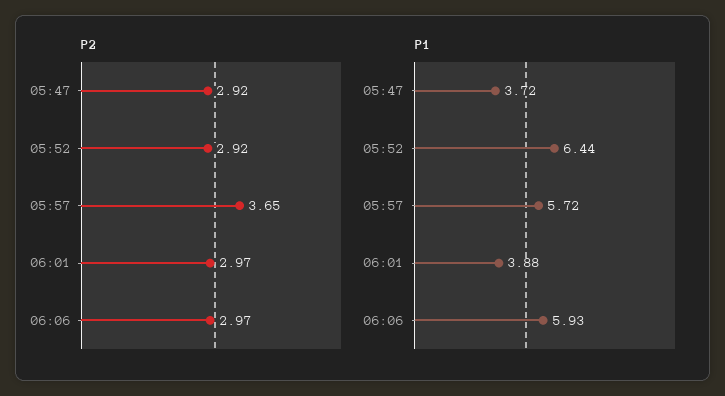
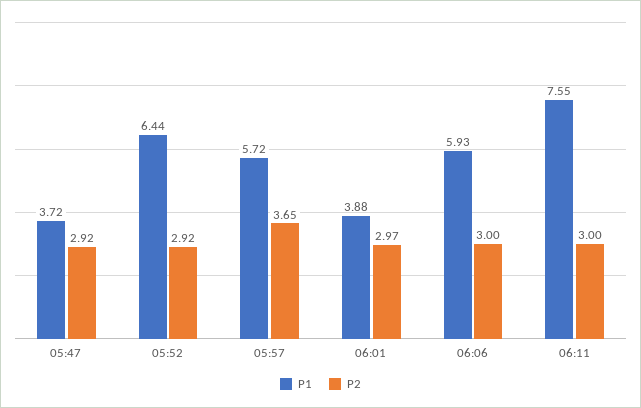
P2, 06:06: 2.97 -> 3
P1, 06:11: none -> 7.55
P2, 06:11: none -> 3

